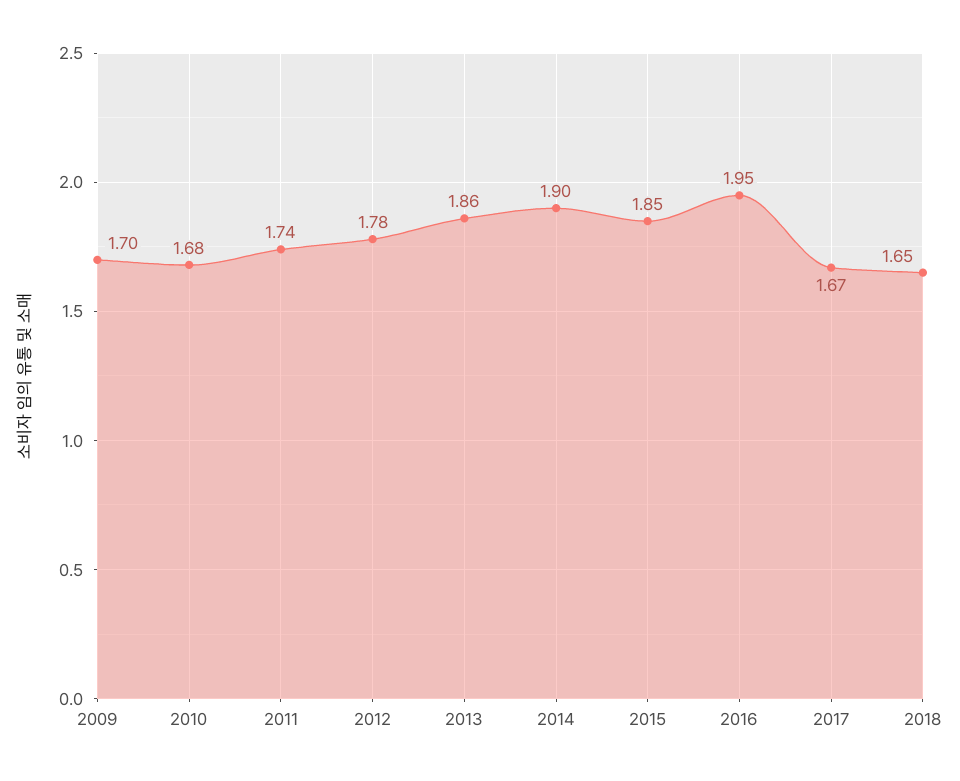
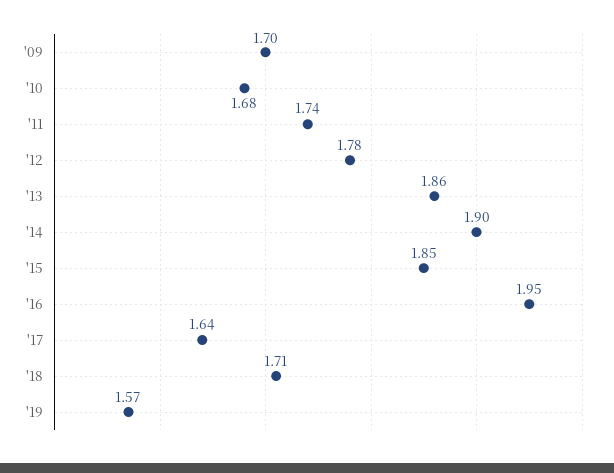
2017: 1.67 -> 1.64
2018: 1.65 -> 1.71
'19: none -> 1.57

